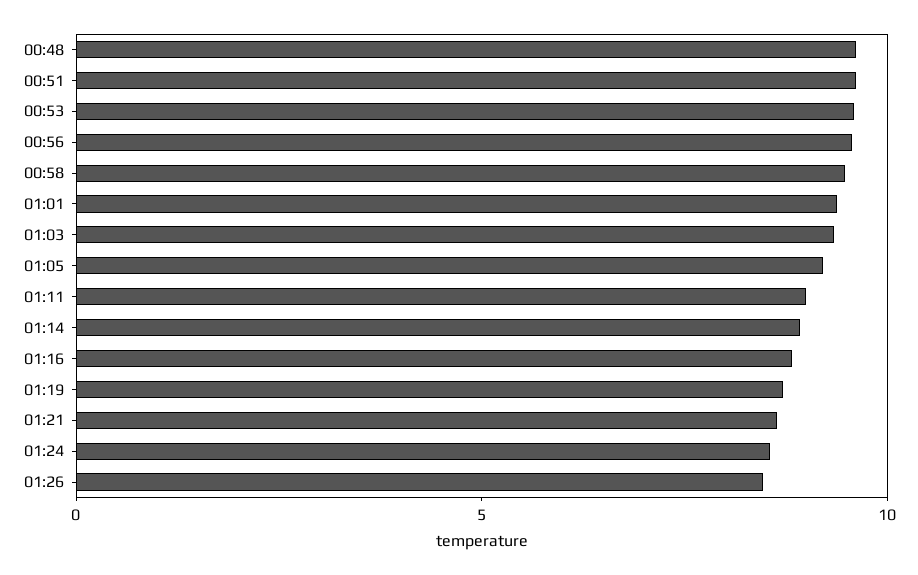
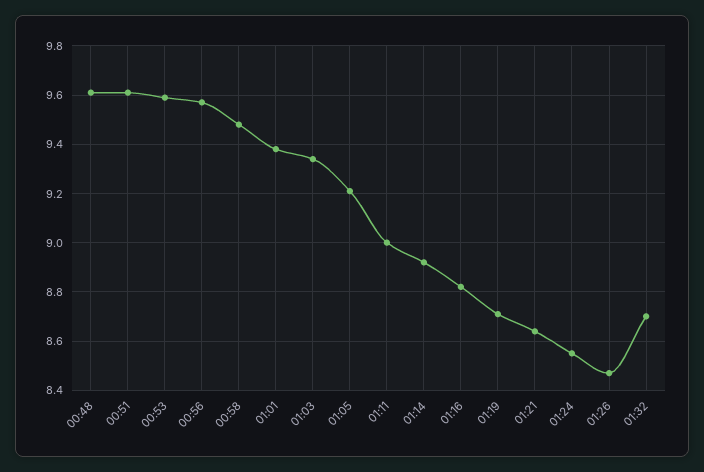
01:32: none -> 8.7

